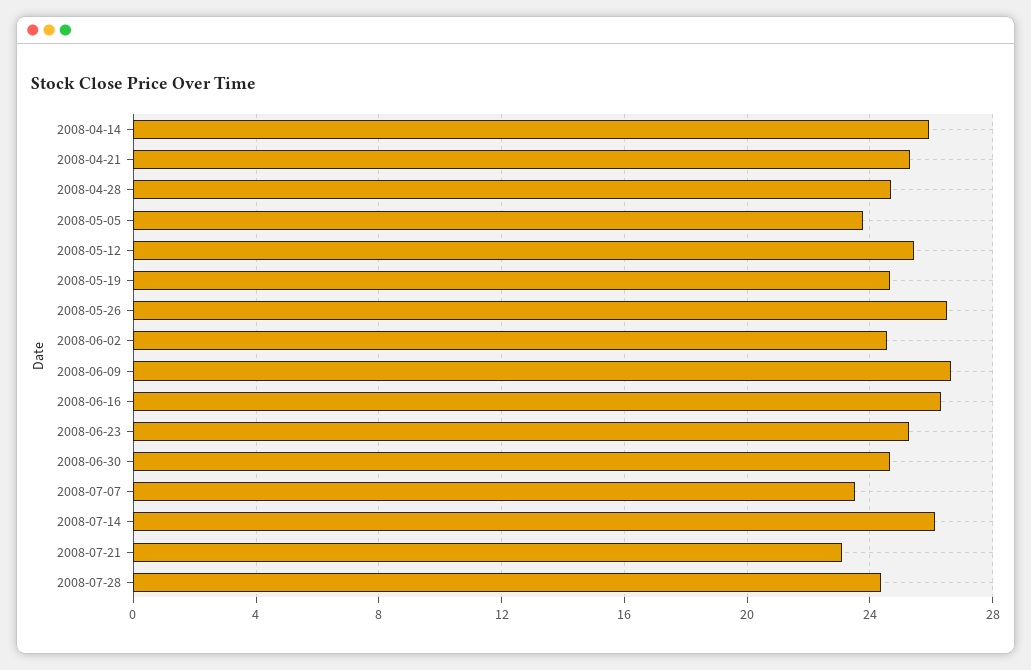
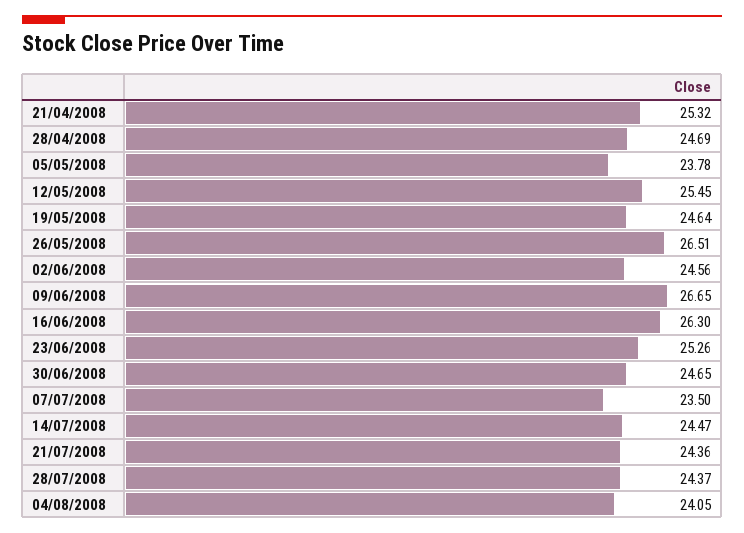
2008-04-14: 26 -> none
2008-07-14: 26 -> 24.47
2008-07-21: 23 -> 24.36
04/08/2008: none -> 24.05

